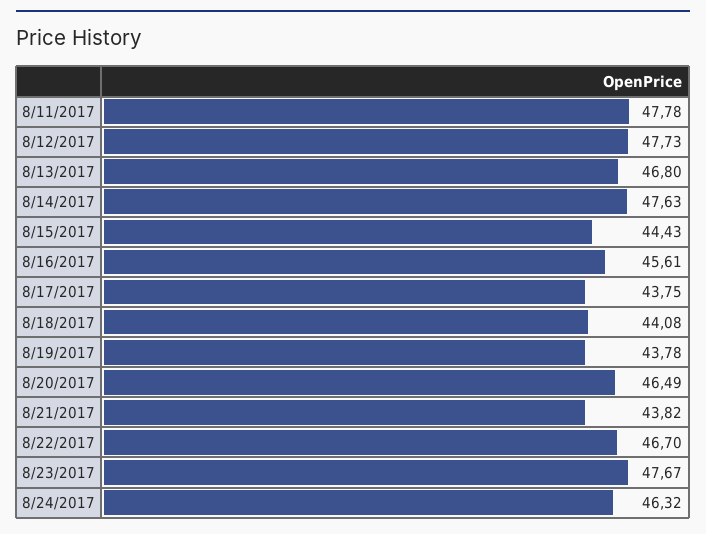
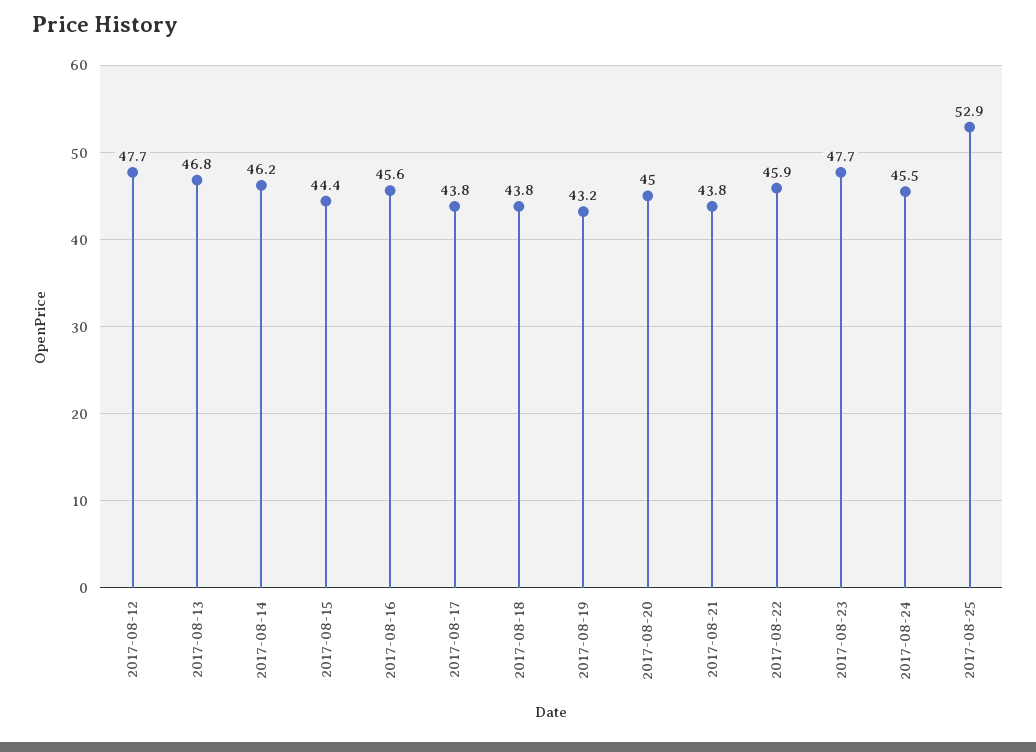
8/11/2017: 47.78 -> none
8/14/2017: 47.63 -> 46.2
8/18/2017: 44.08 -> 43.8
8/19/2017: 43.78 -> 43.2
8/20/2017: 46.49 -> 45
8/22/2017: 46.7 -> 45.9
8/24/2017: 46.32 -> 45.5
2017-08-25: none -> 52.9

